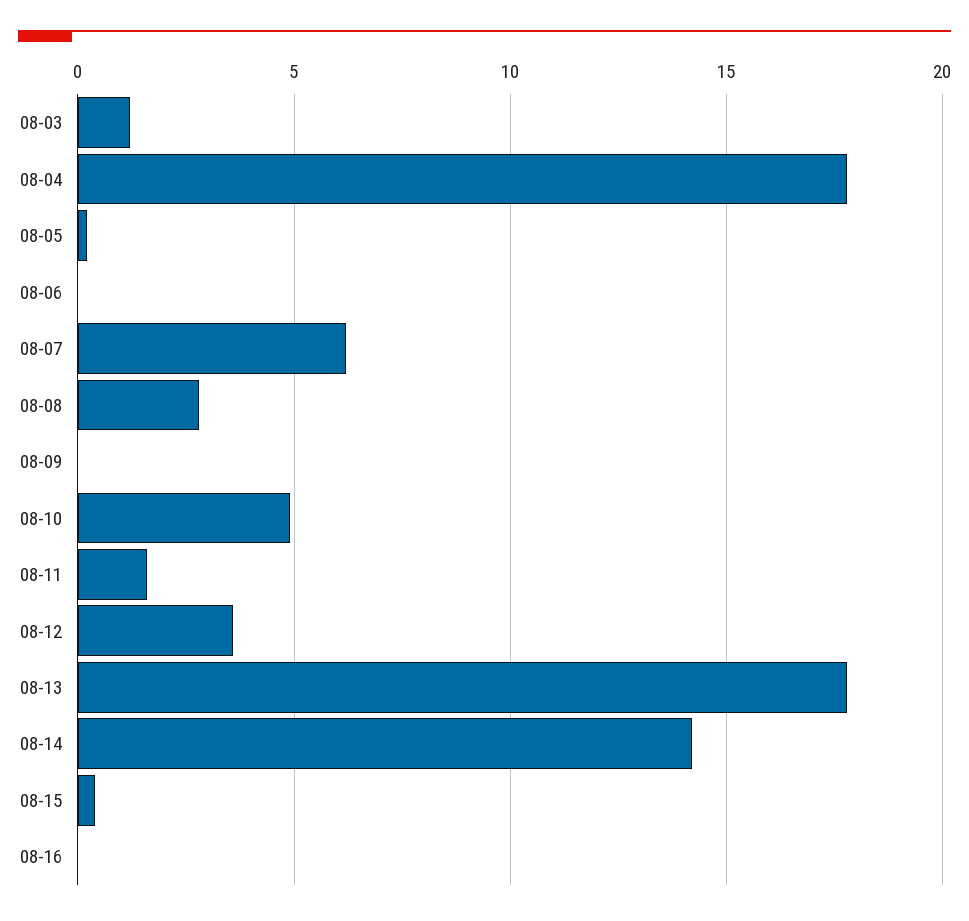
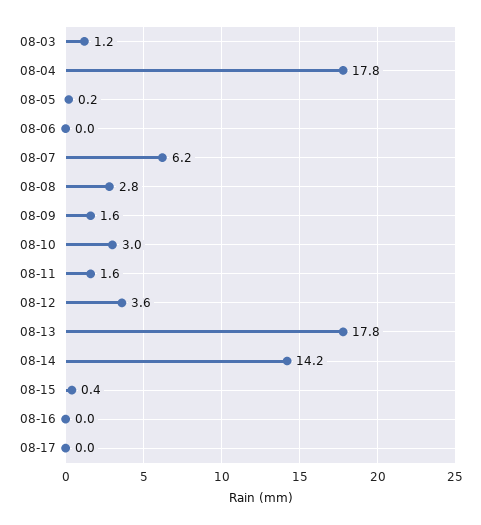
08-09: 0 -> 1.6
08-10: 5 -> 3
08-17: none -> 0

